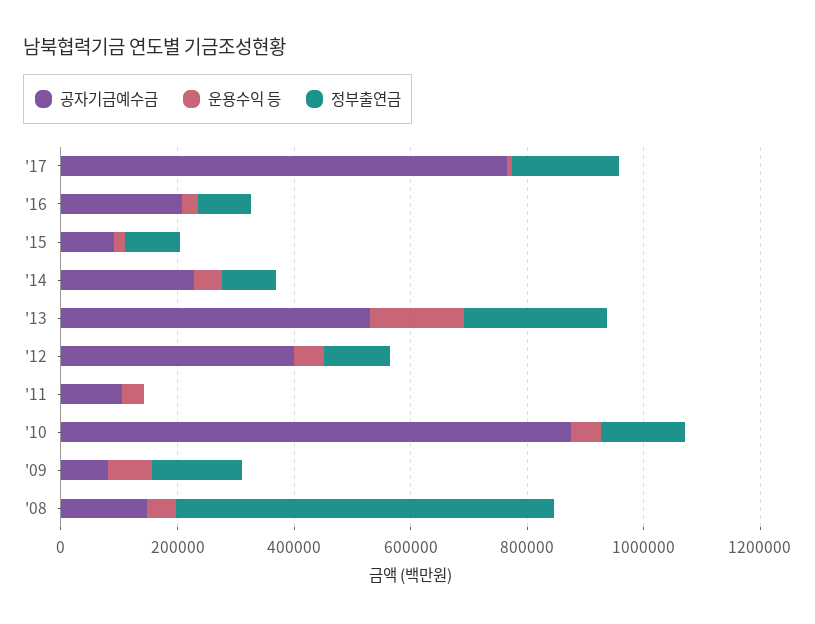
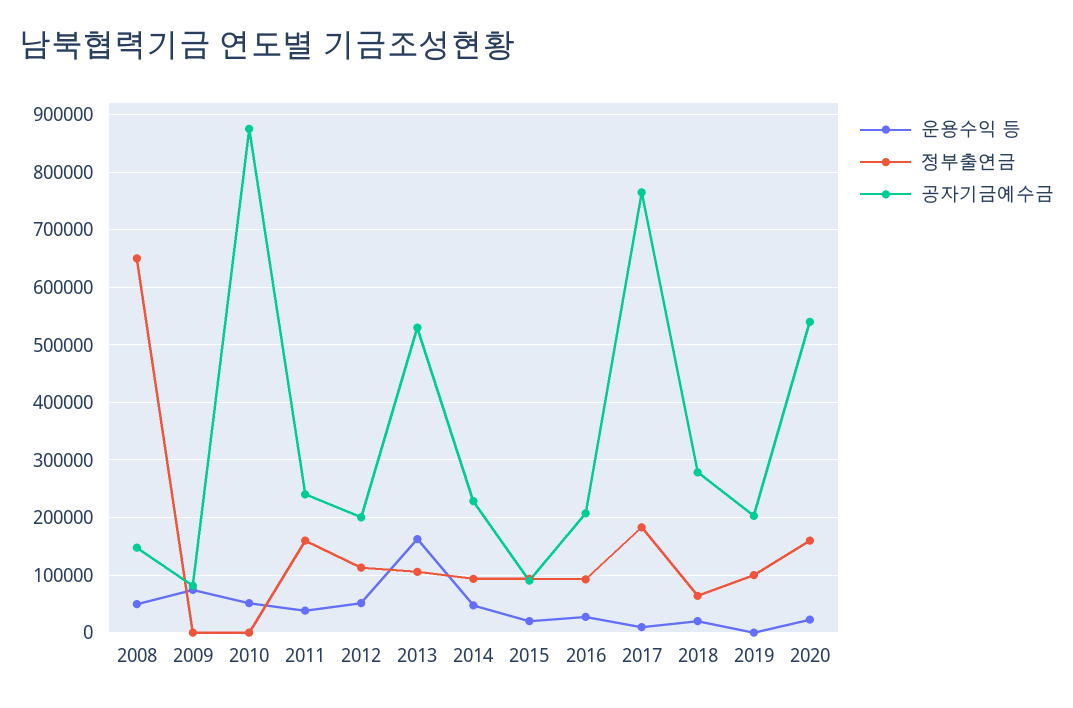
정부출연금, '13: 250000 -> 100000
공자기금예수금, '12: 400000 -> 200000
공자기금예수금, '11: 100000 -> 240000
정부출연금, '11: 0 -> 160000
정부출연금, '10: 150000 -> 0
정부출연금, '09: 150000 -> 0
운용수익 등, 2018: none -> 20000
정부출연금, 2018: none -> 60000
공자기금예수금, 2018: none -> 280000
운용수익 등, 2019: none -> 0
정부출연금, 2019: none -> 100000
공자기금예수금, 2019: none -> 200000
운용수익 등, 2020: none -> 20000
정부출연금, 2020: none -> 160000
공자기금예수금, 2020: none -> 540000

